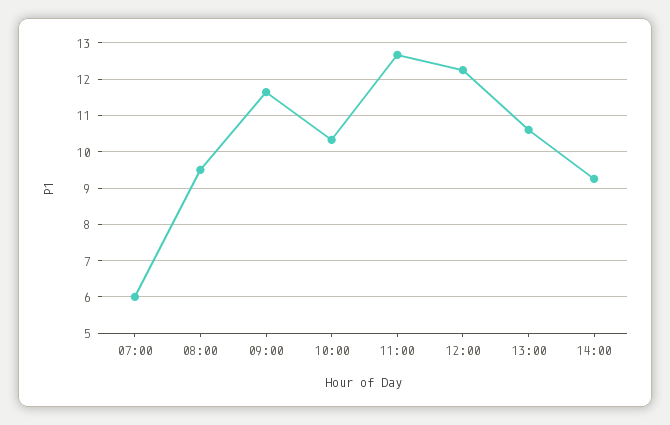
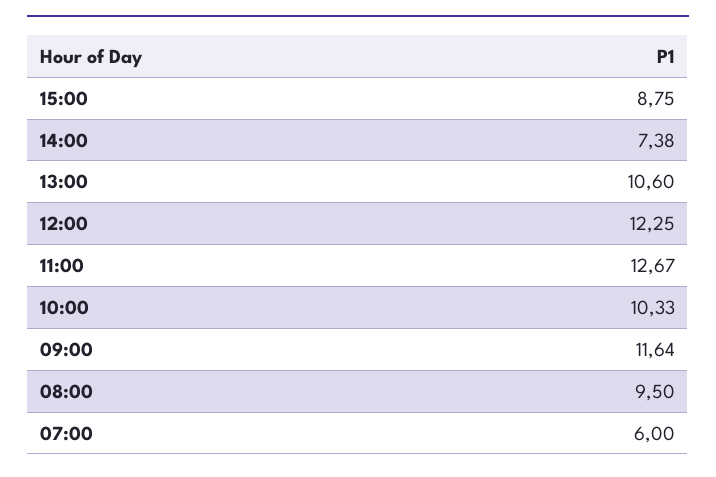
14:00: 9.2 -> 7.38
15:00: none -> 8.75

